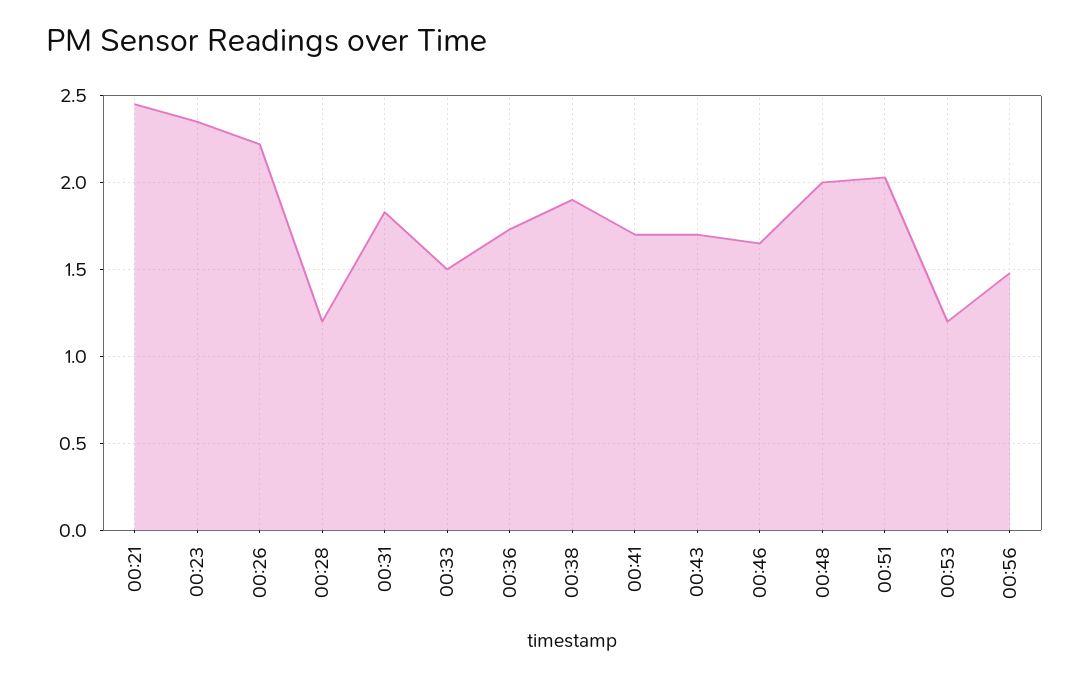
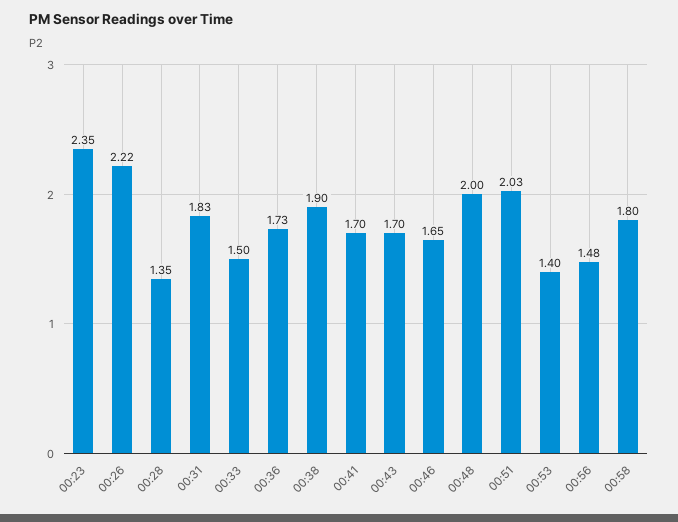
00:21: 2.45 -> none
00:28: 1.2 -> 1.35
00:53: 1.2 -> 1.4
00:58: none -> 1.8

